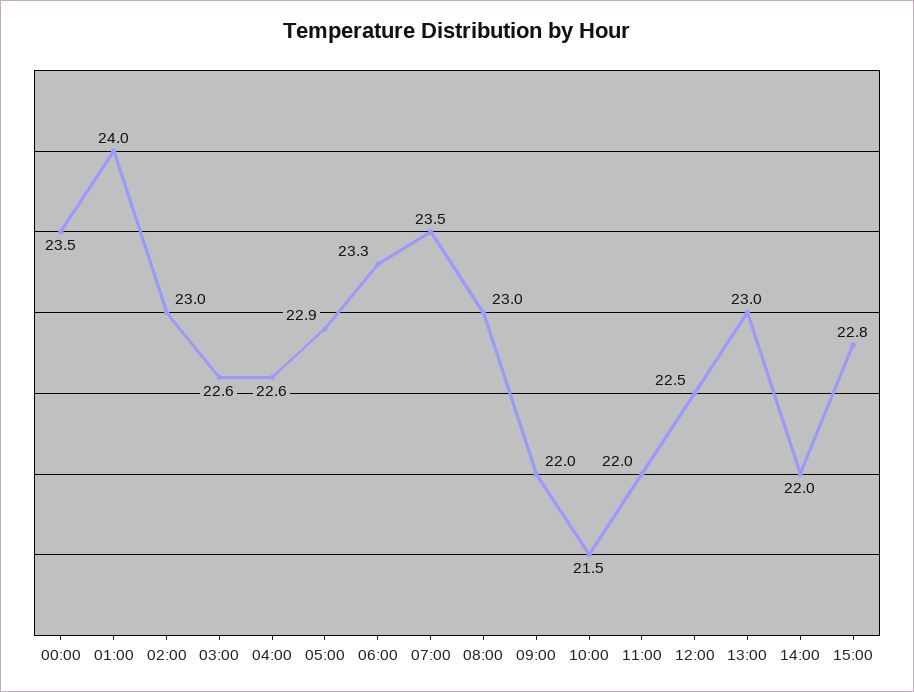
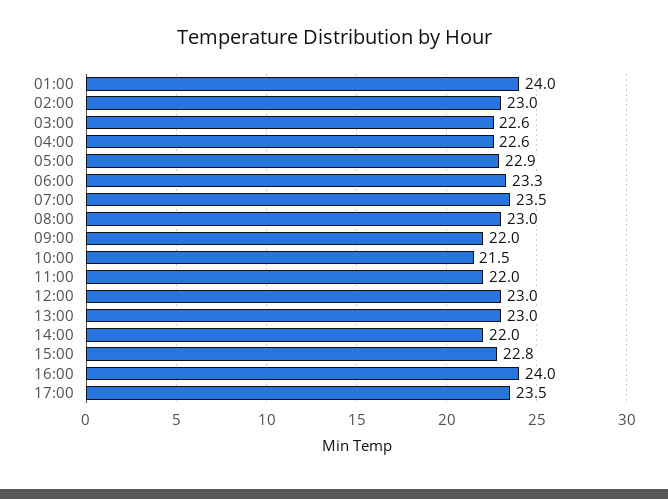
00:00: 23.5 -> none
12:00: 22.5 -> 23
16:00: none -> 24
17:00: none -> 23.5

